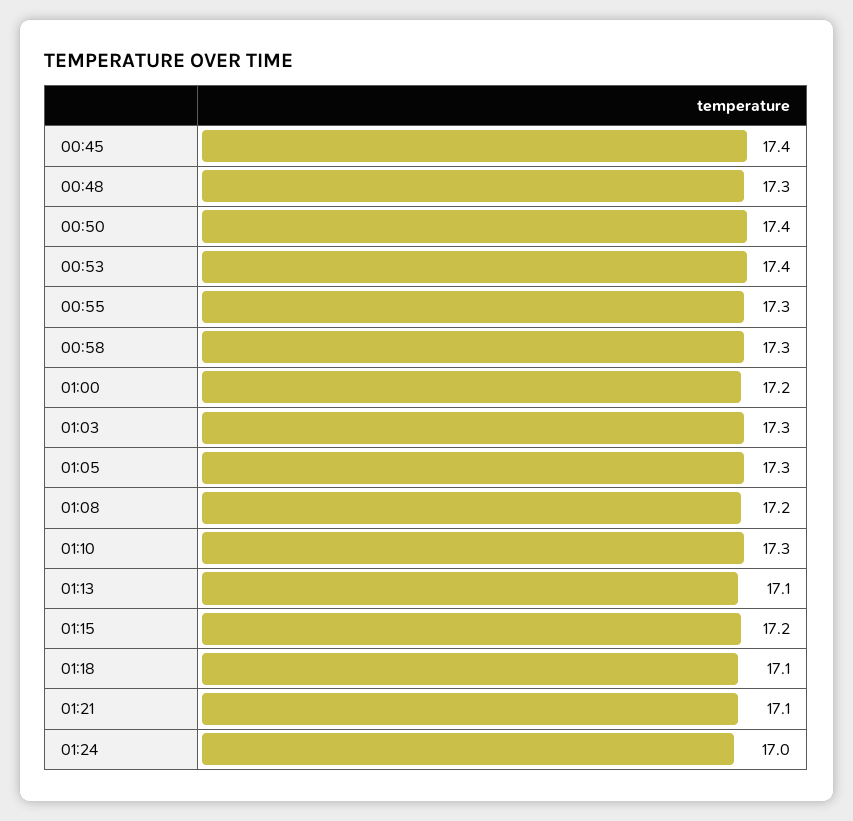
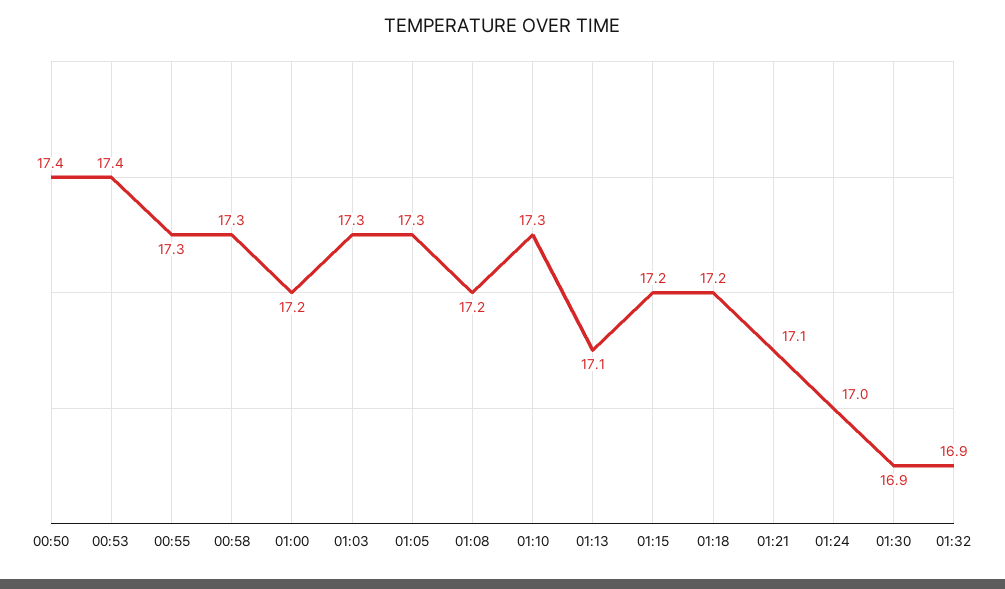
00:45: 17.4 -> none
00:48: 17.3 -> none
01:18: 17.1 -> 17.2
01:30: none -> 16.9
01:32: none -> 16.9

